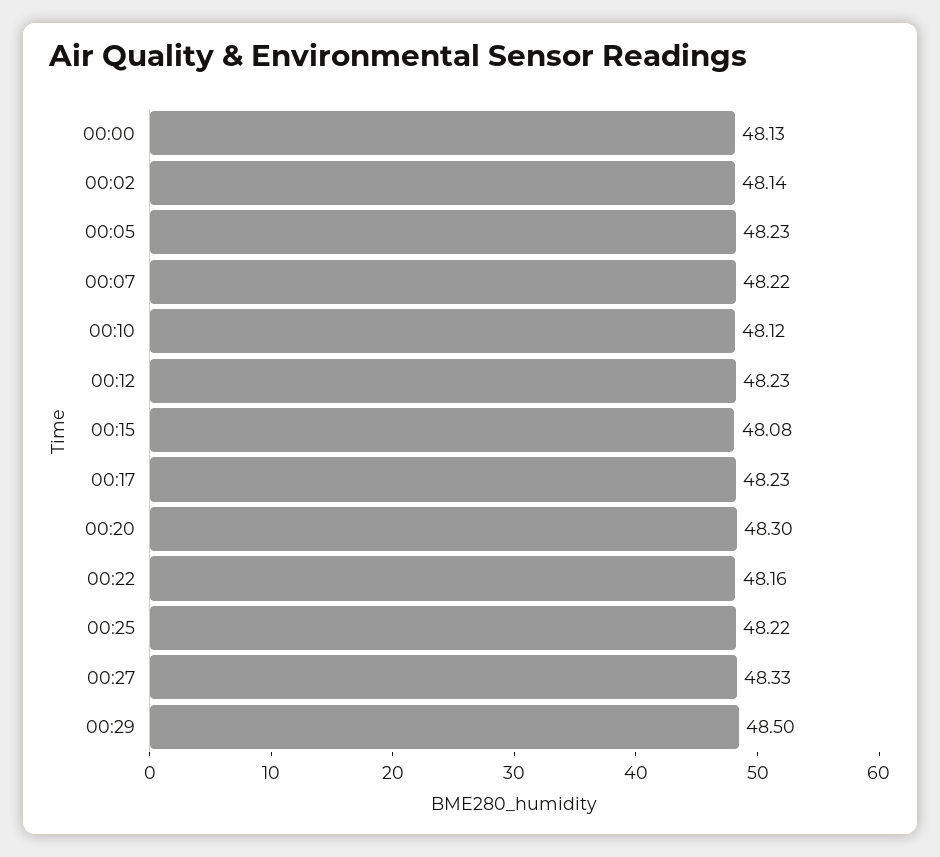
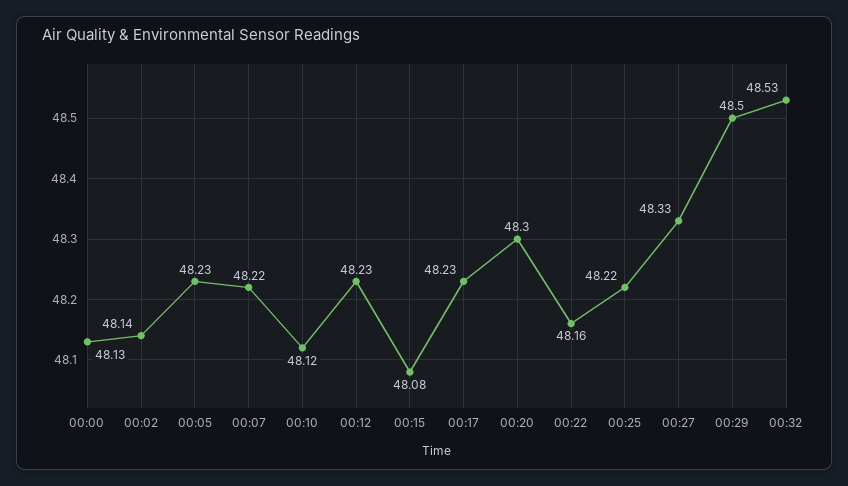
00:32: none -> 48.53

